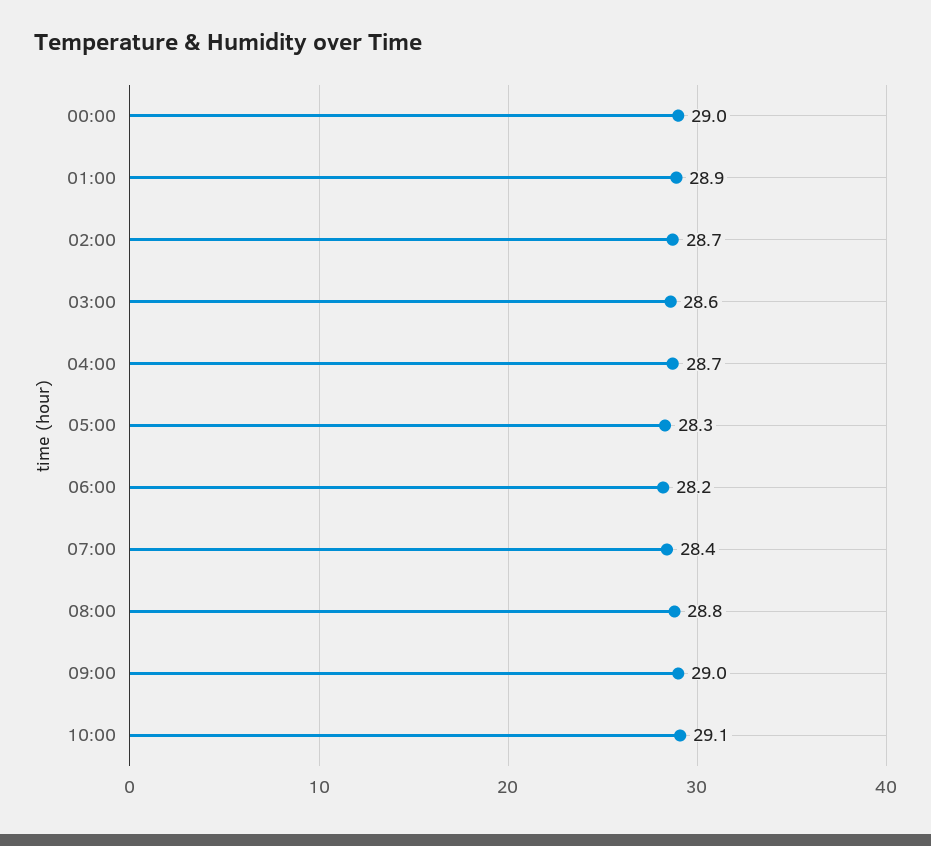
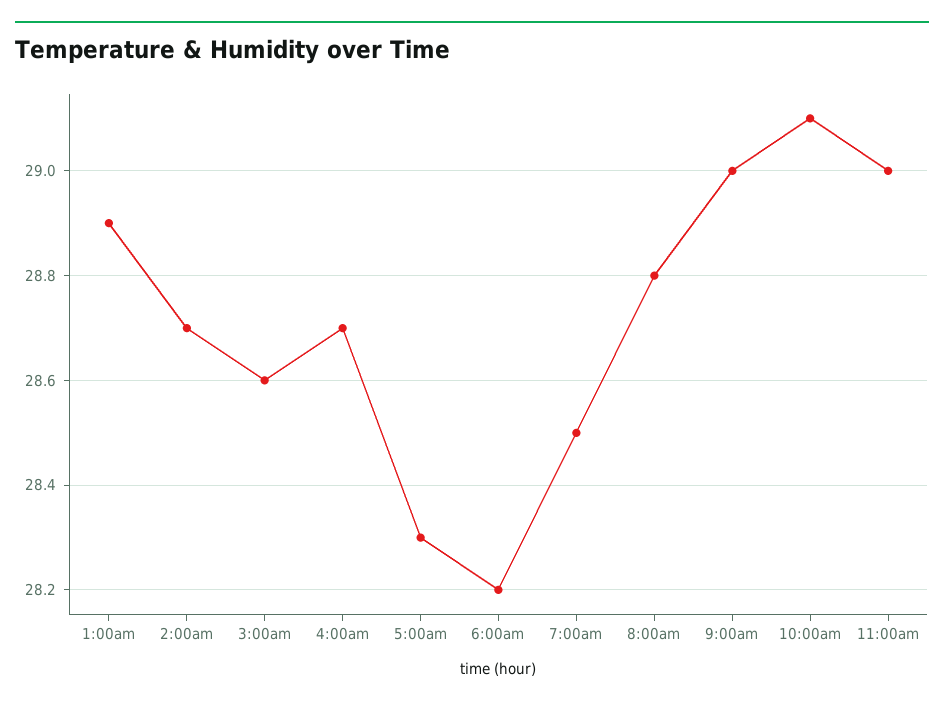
00:00: 29 -> none
07:00: 28.4 -> 28.5
11:00am: none -> 29

